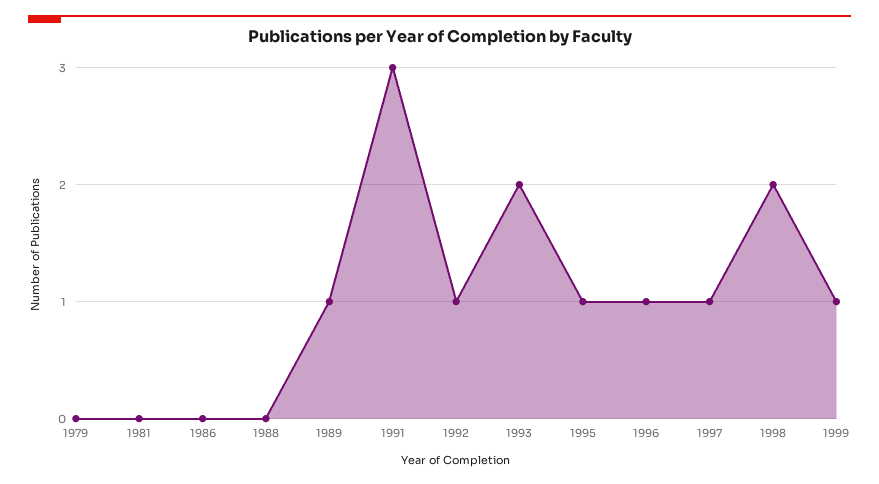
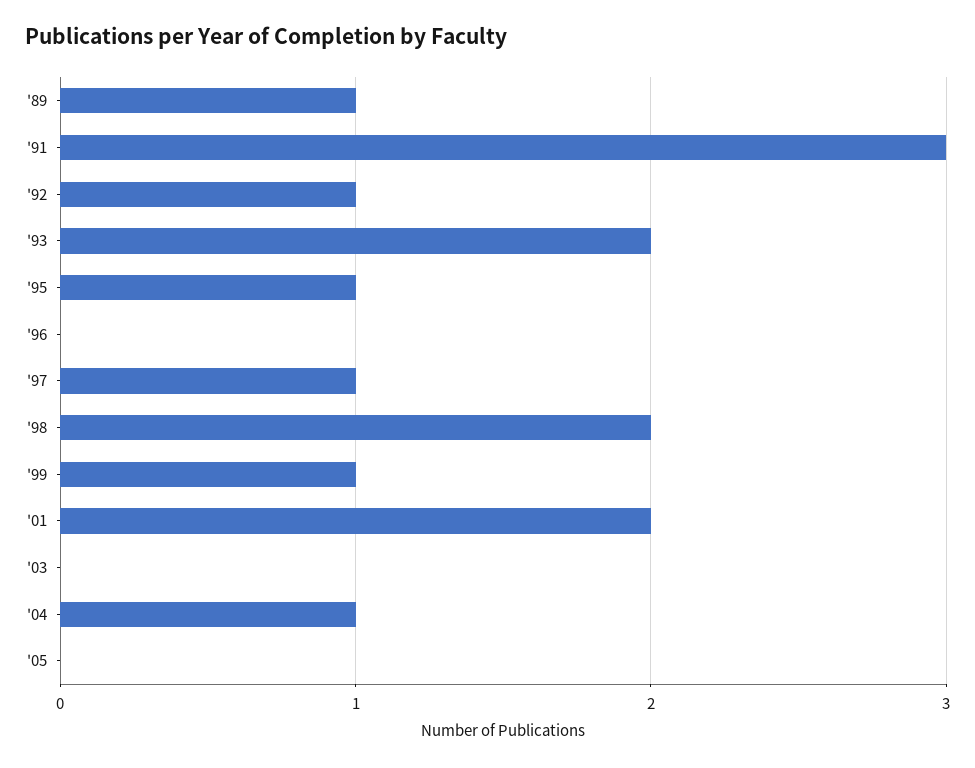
1979: 0 -> none
1981: 0 -> none
1986: 0 -> none
1988: 0 -> none
1996: 1 -> 0
'01: none -> 2
'03: none -> 0
'04: none -> 1
'05: none -> 0

